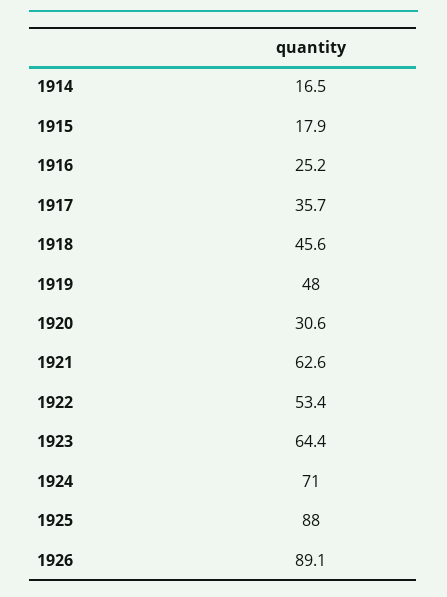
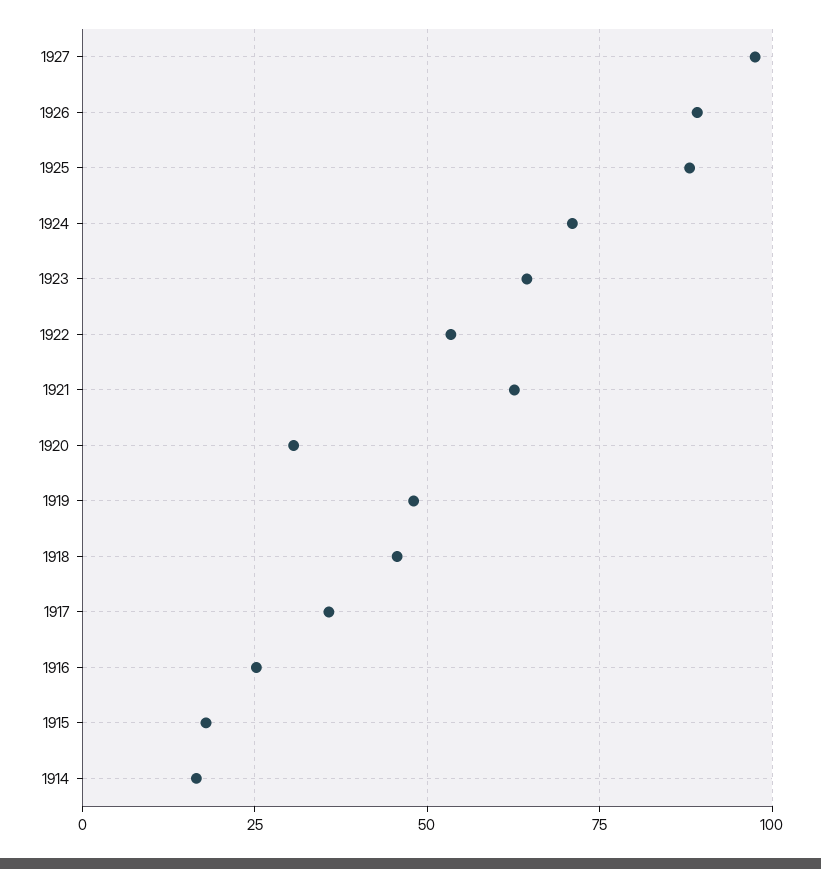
1927: none -> 97.5

